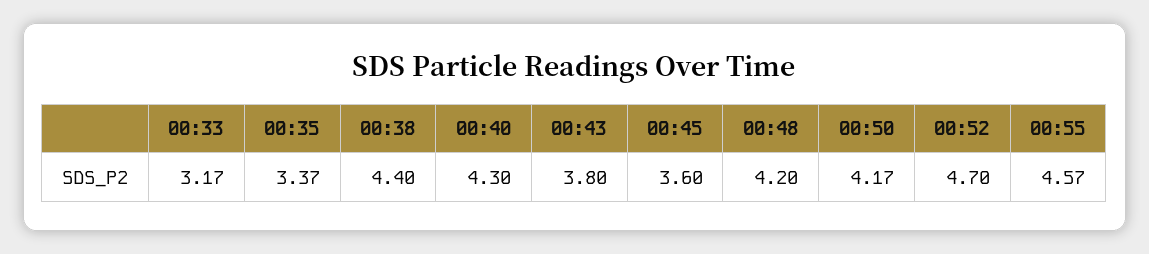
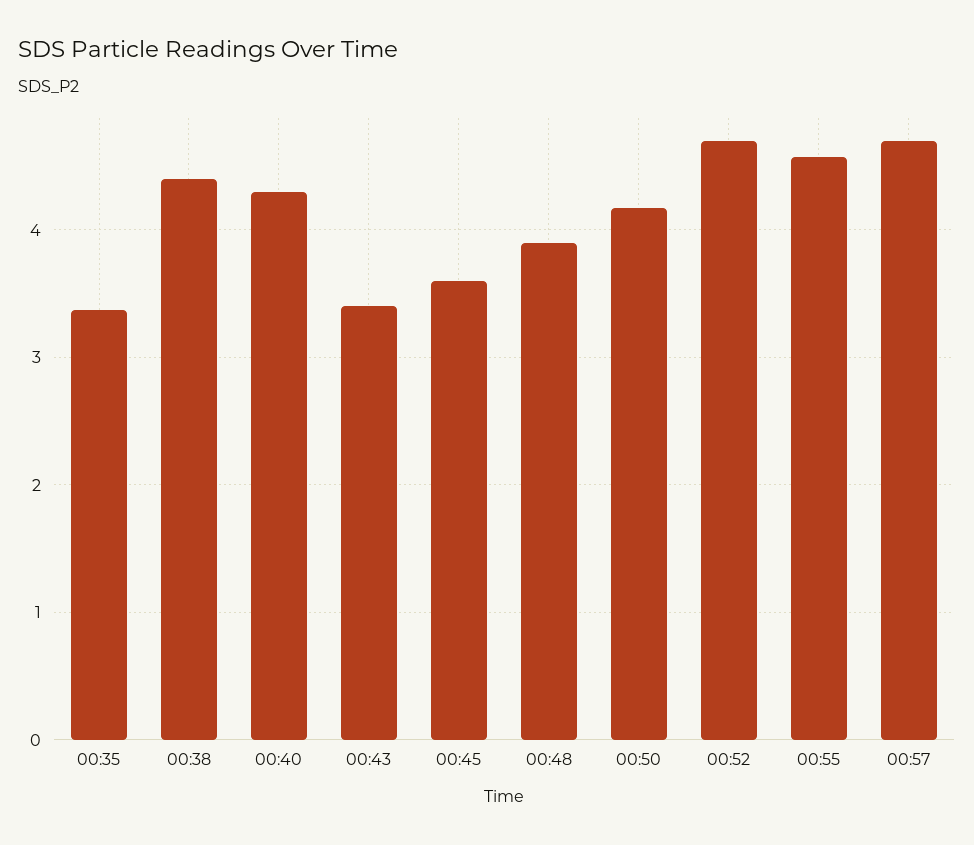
00:33: 3.17 -> none
00:43: 3.8 -> 3.4
00:48: 4.2 -> 3.9
00:57: none -> 4.7

